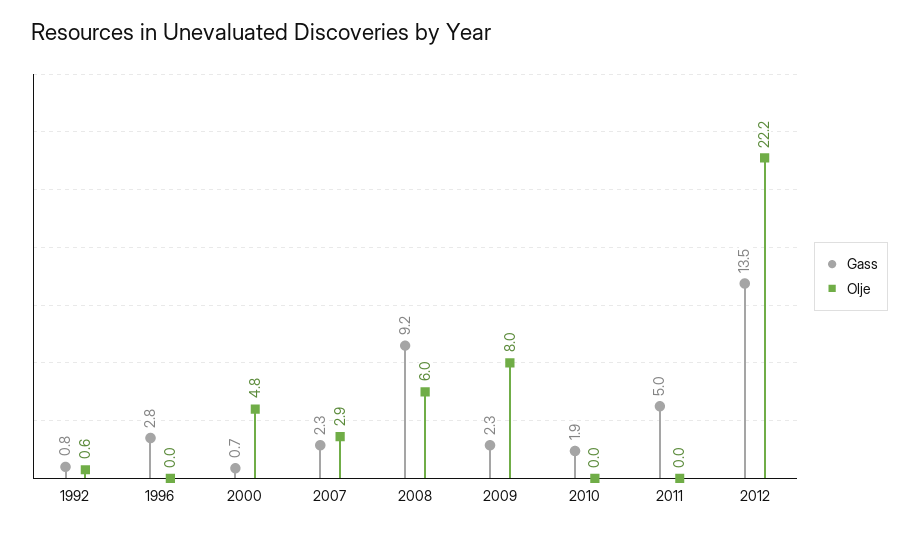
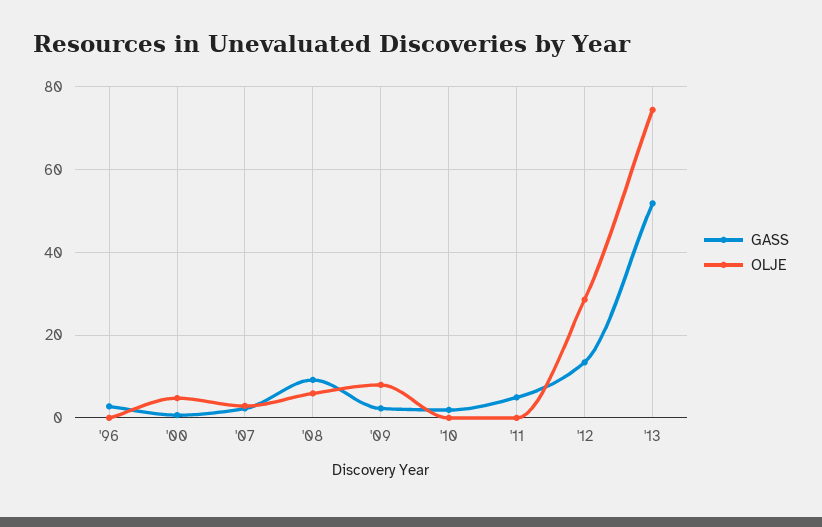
Gass, 1992: 0.8 -> none
Olje, 1992: 0.6 -> none
Olje, 2012: 22.2 -> 28
Gass, '13: none -> 52
Olje, '13: none -> 74

